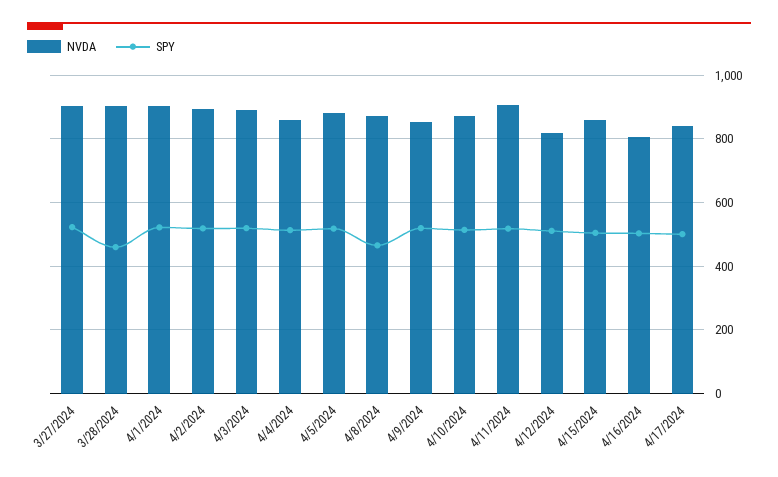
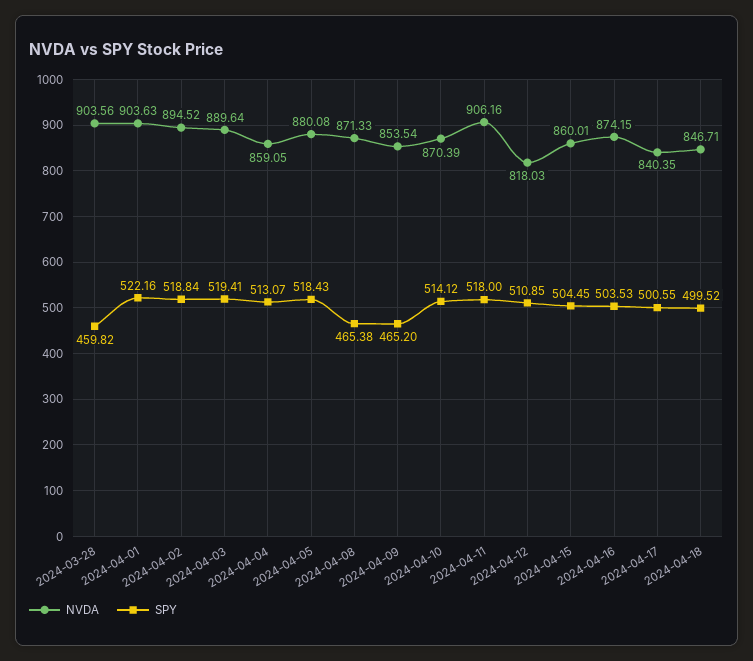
NVDA, 3/27/2024: 900 -> none
SPY, 3/27/2024: 520 -> none
SPY, 4/9/2024: 520 -> 465.2
NVDA, 4/16/2024: 800 -> 874.15
NVDA, 2024-04-18: none -> 846.71
SPY, 2024-04-18: none -> 499.52

